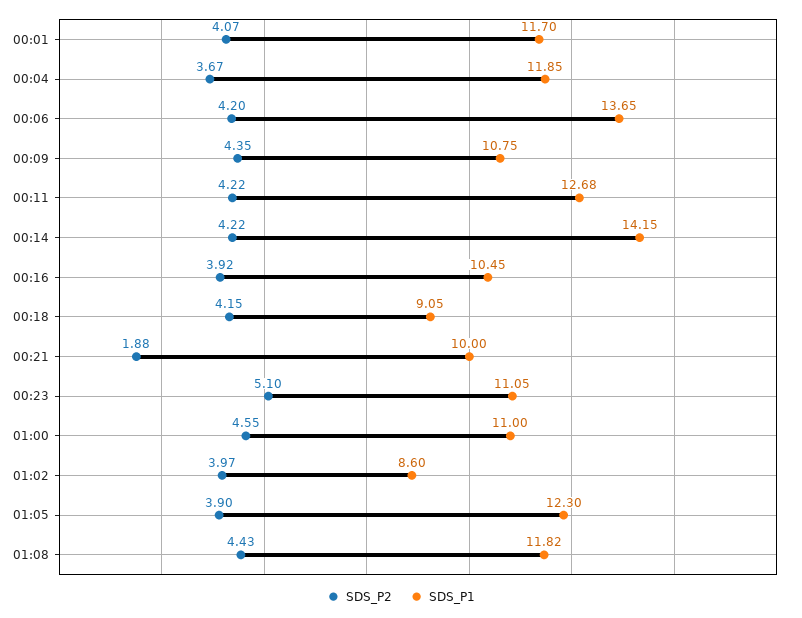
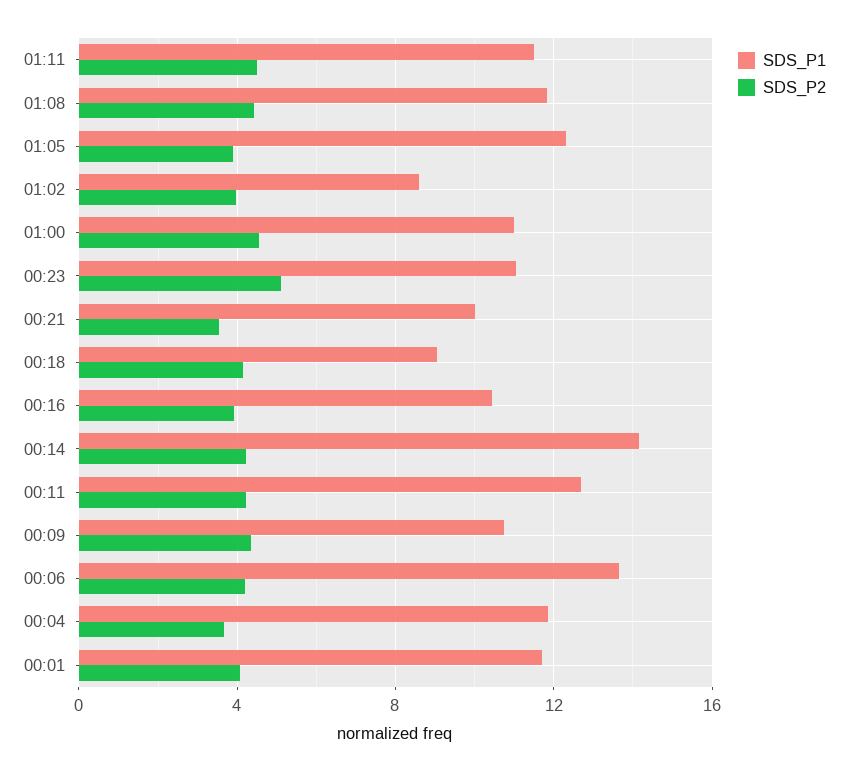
SDS_P2, 00:21: 1.88 -> 3.5
SDS_P1, 01:11: none -> 11.5
SDS_P2, 01:11: none -> 4.5

